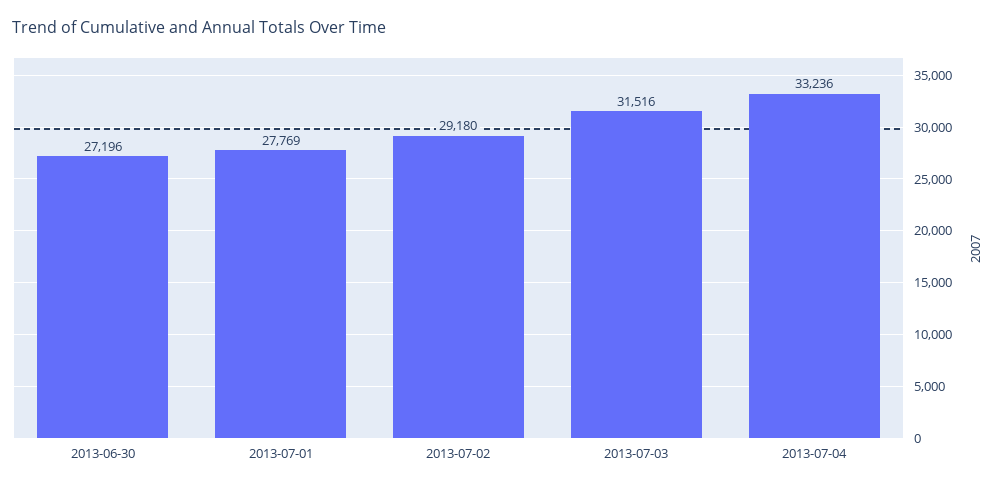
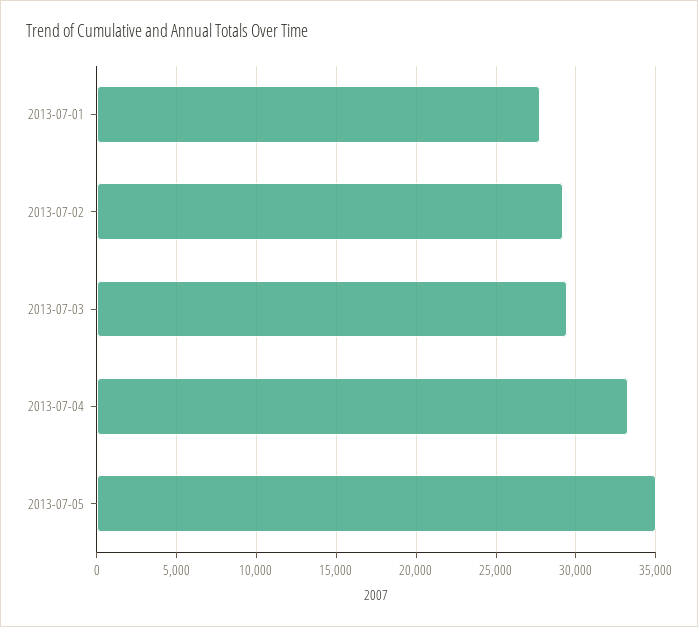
2013-06-30: 27196 -> none
2013-07-03: 31516 -> 29500
2013-07-05: none -> 35000

